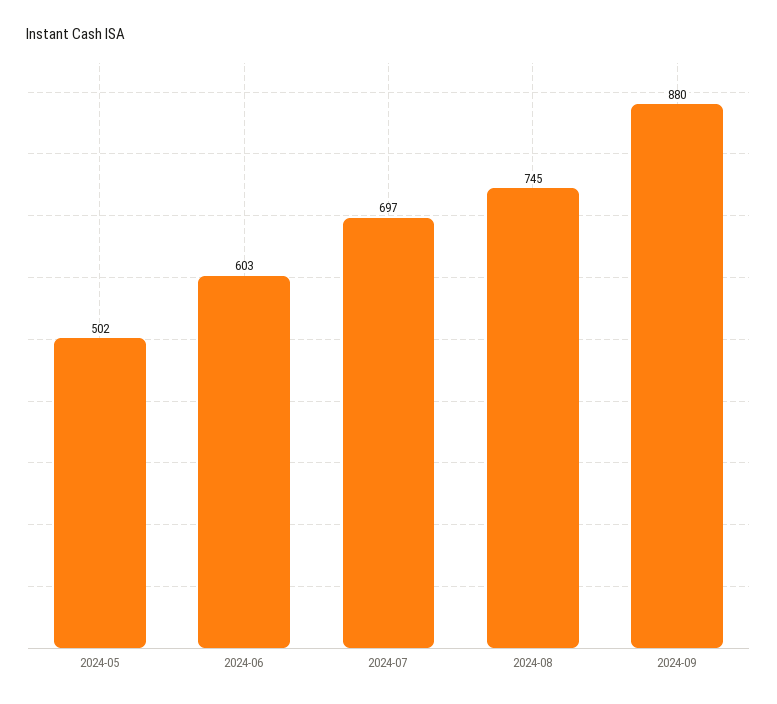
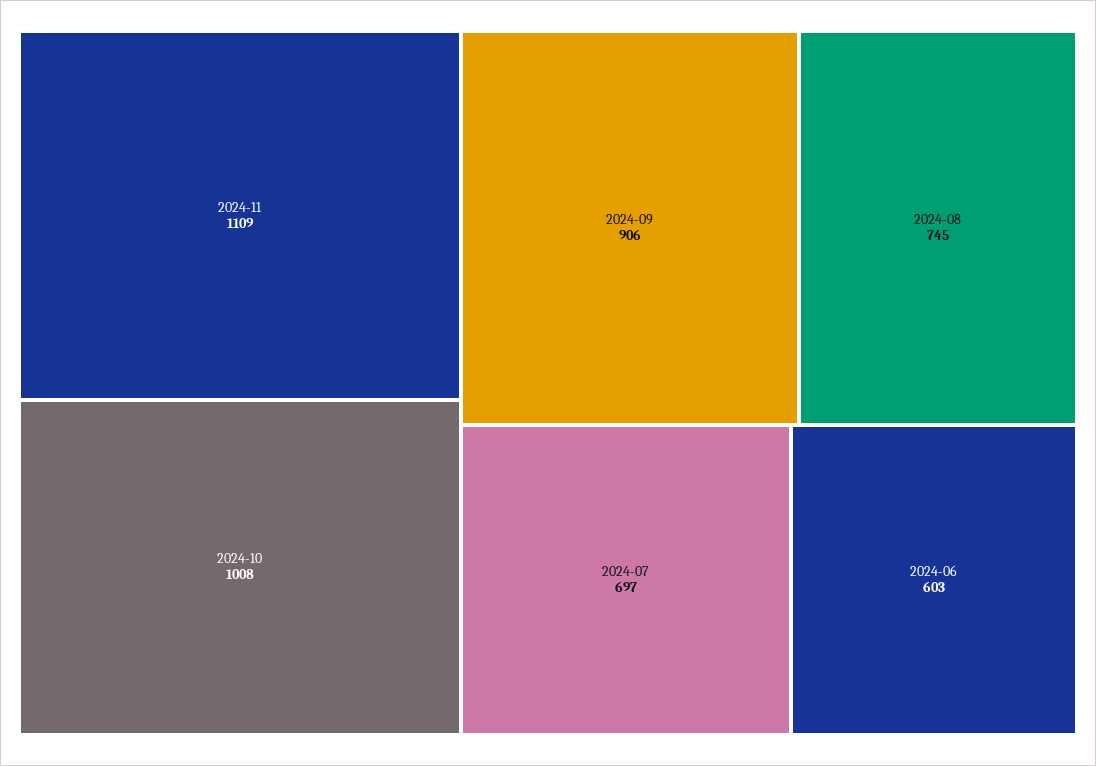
2024-05: 502 -> none
2024-09: 880 -> 906
2024-11: none -> 1109
2024-10: none -> 1008

